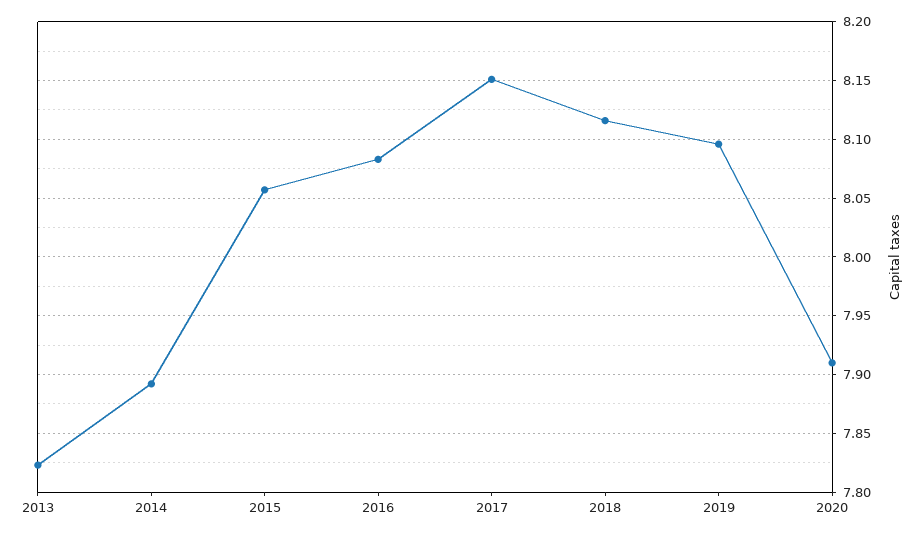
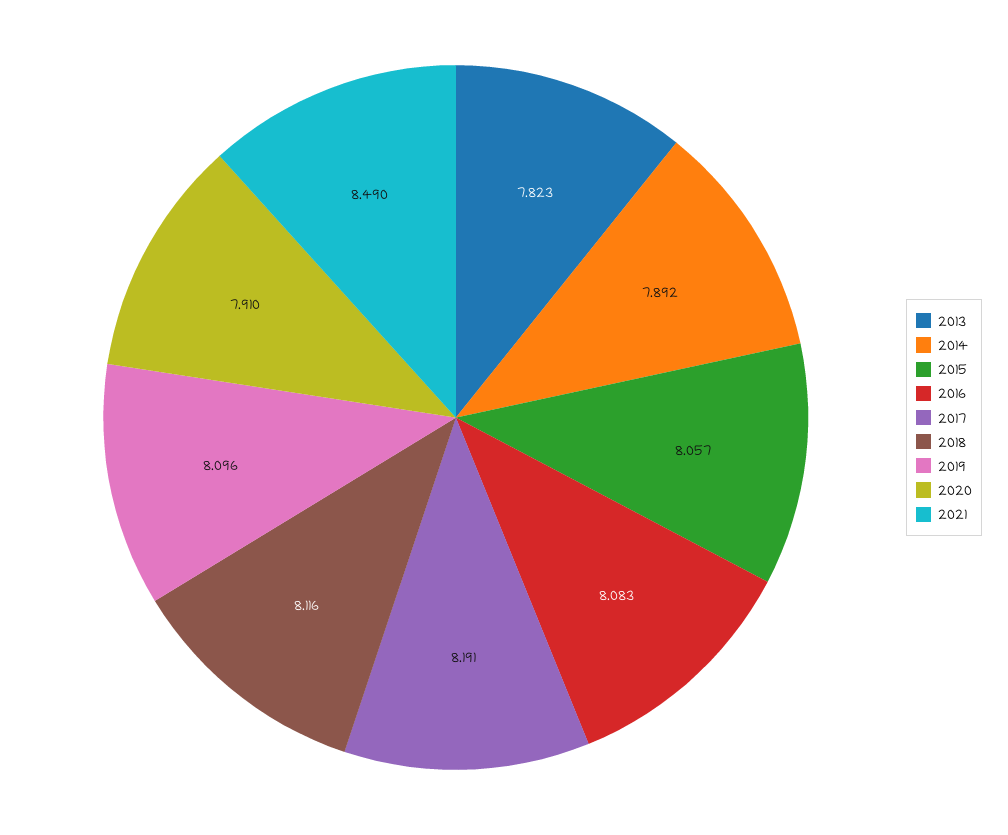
2017: 8.15 -> 8.191
2021: none -> 8.49

